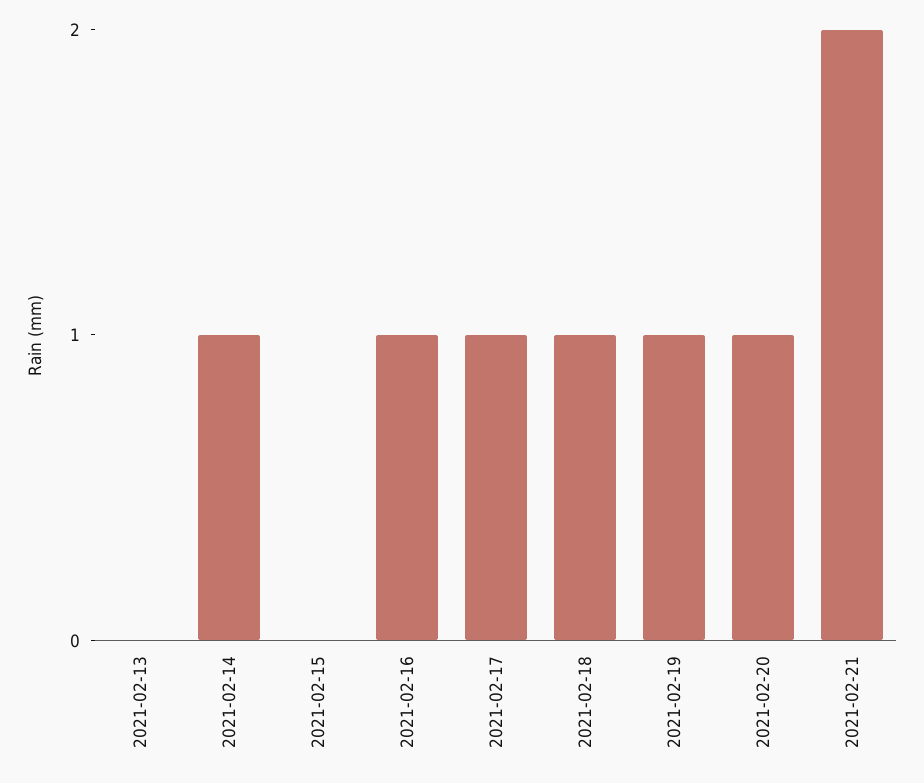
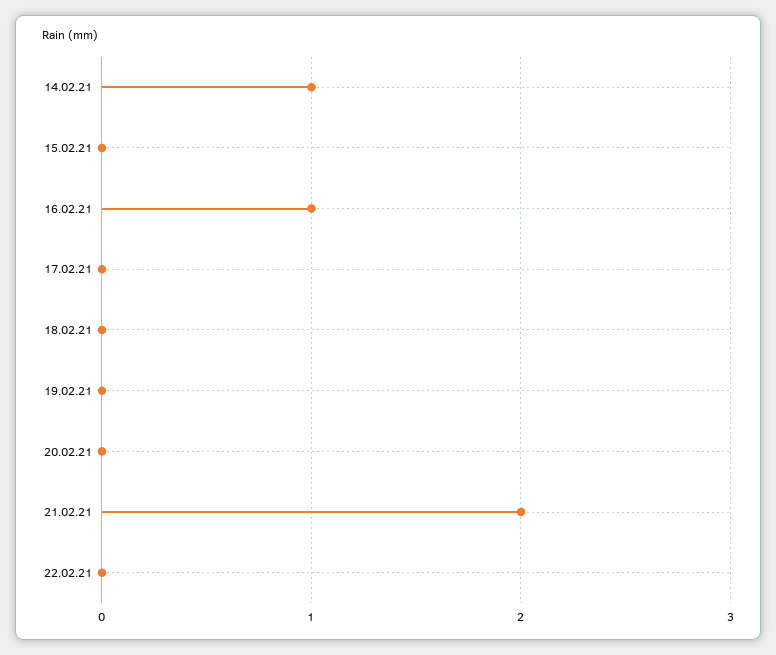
2021-02-13: 0 -> none
2021-02-17: 1 -> 0
2021-02-18: 1 -> 0
2021-02-19: 1 -> 0
2021-02-20: 1 -> 0
22.02.21: none -> 0

